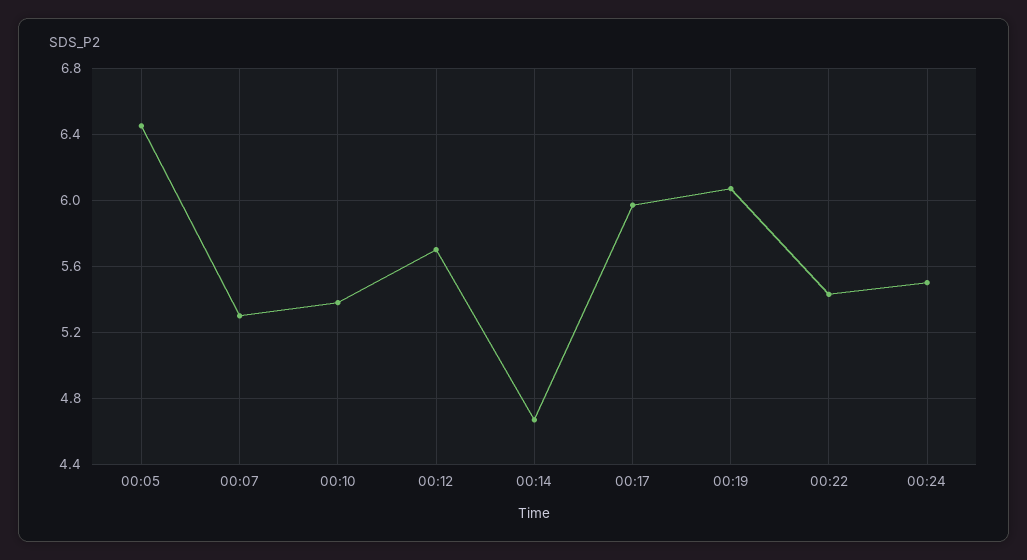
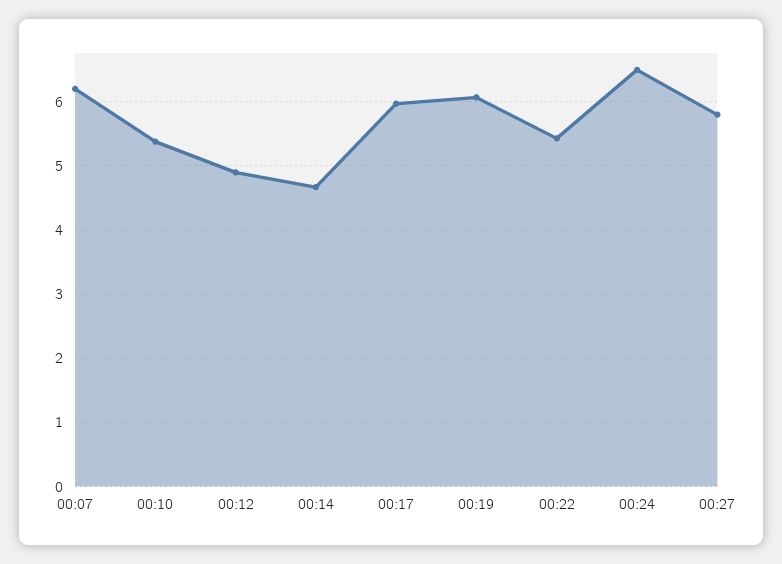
00:05: 6.45 -> none
00:07: 5.3 -> 6.2
00:12: 5.7 -> 4.9
00:24: 5.5 -> 6.5
00:27: none -> 5.8

